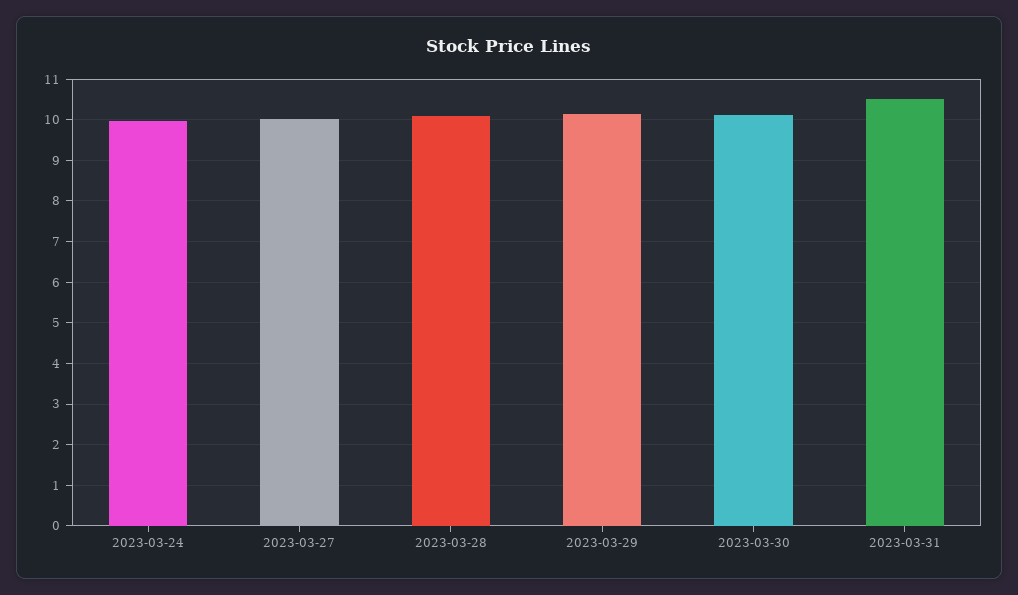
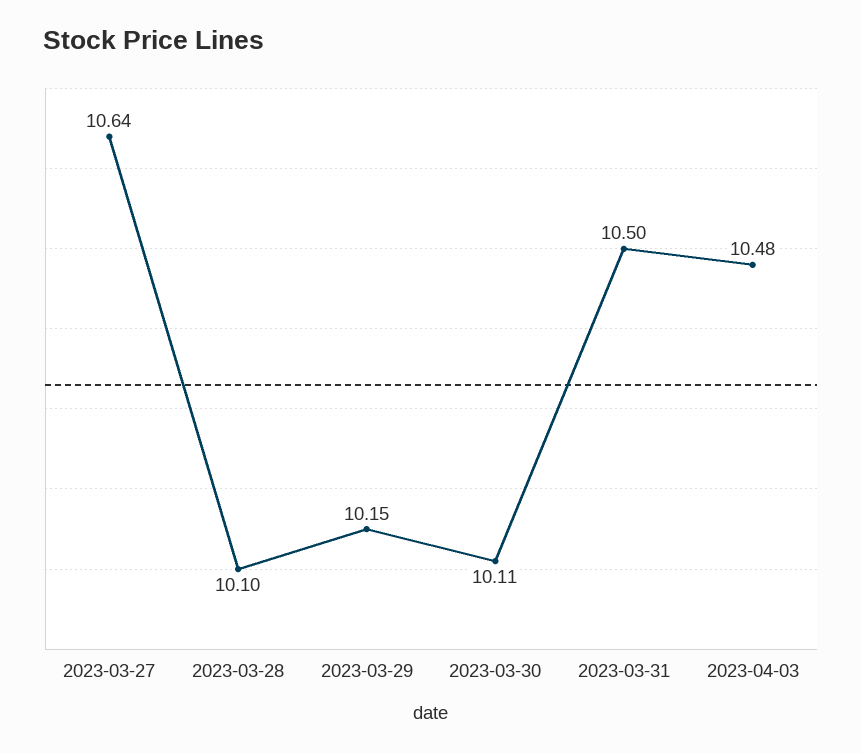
2023-03-24: 10 -> none
2023-03-27: 10 -> 10.64
2023-04-03: none -> 10.48

